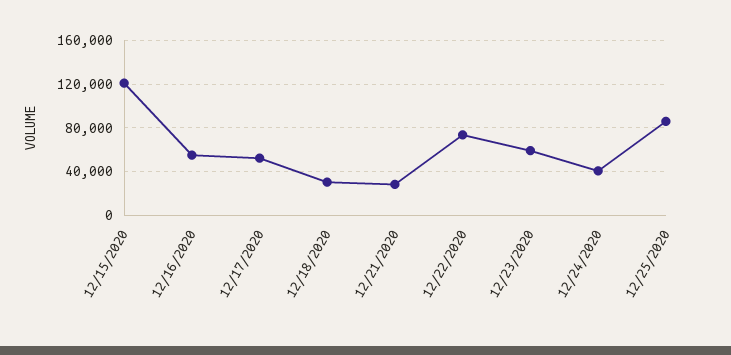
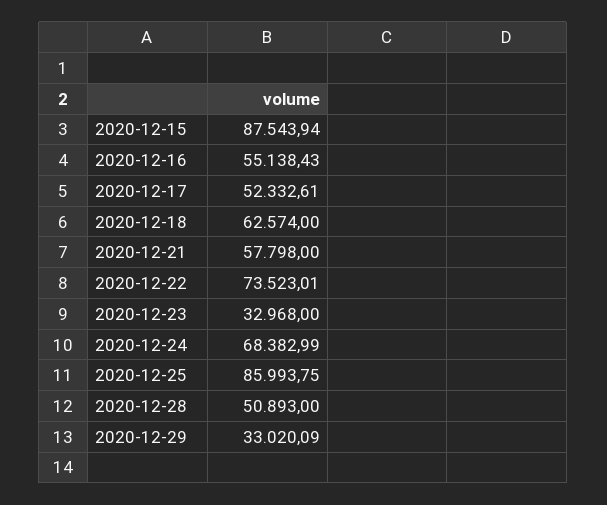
12/15/2020: 120000 -> 87543.94
12/18/2020: 30000 -> 62574
12/21/2020: 30000 -> 57798
12/23/2020: 60000 -> 32968
12/24/2020: 40000 -> 68382.99
2020-12-28: none -> 50893
2020-12-29: none -> 33020.09

